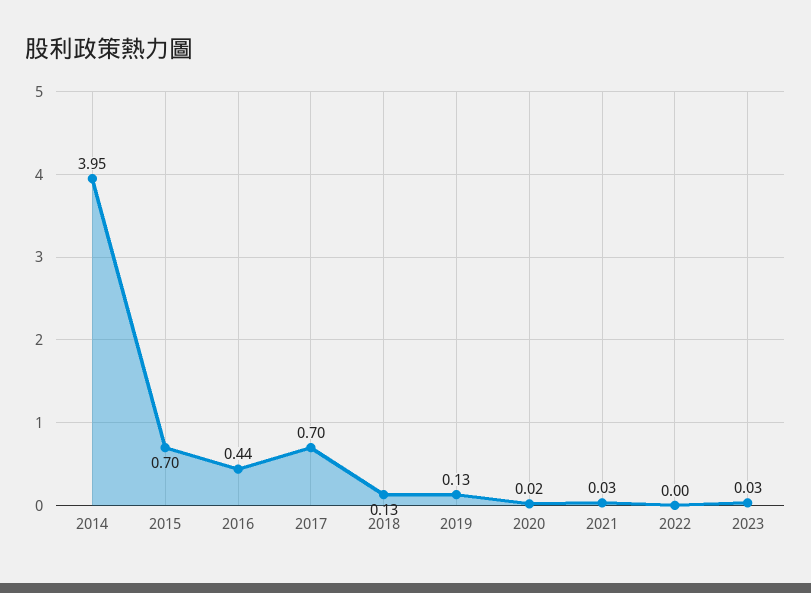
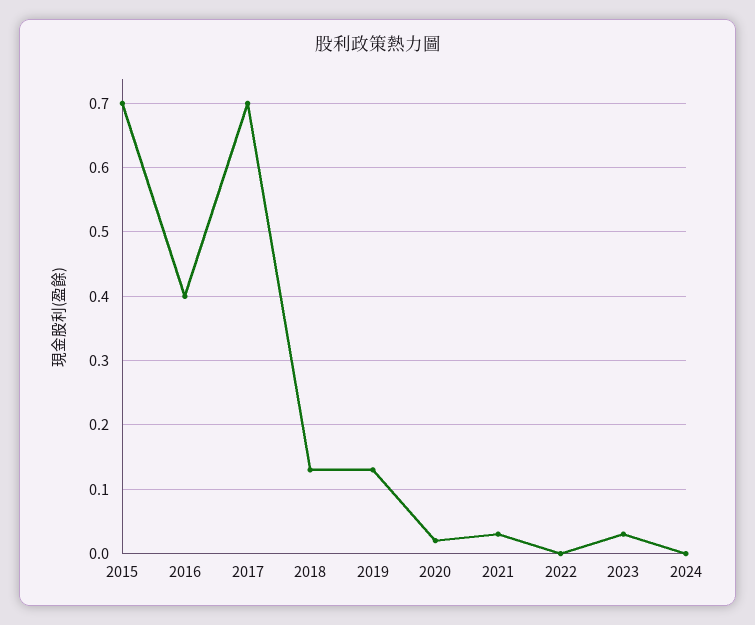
2014: 3.95 -> none
2016: 0.44 -> 0.4
2024: none -> 0

